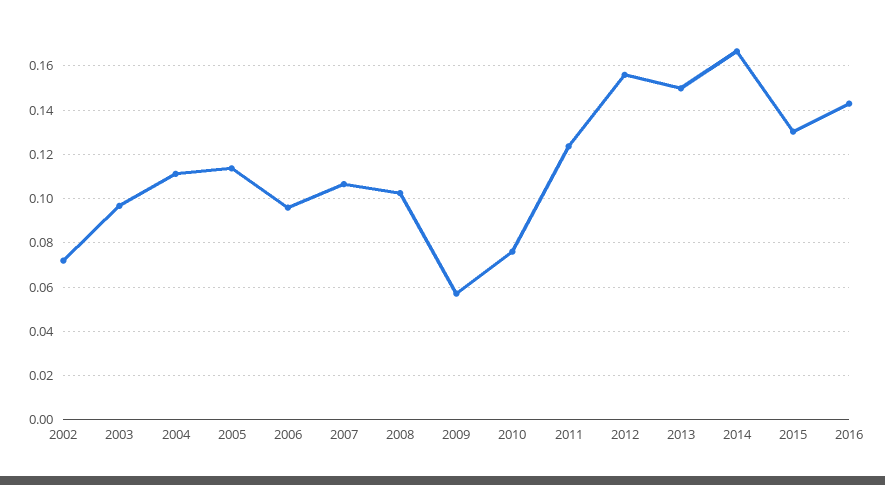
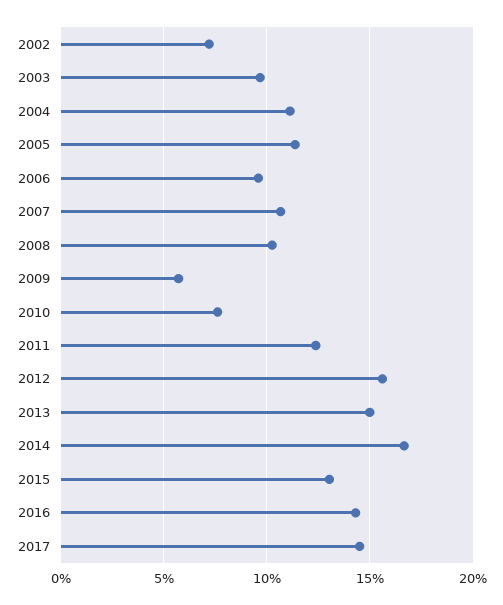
2017: none -> 0.145

